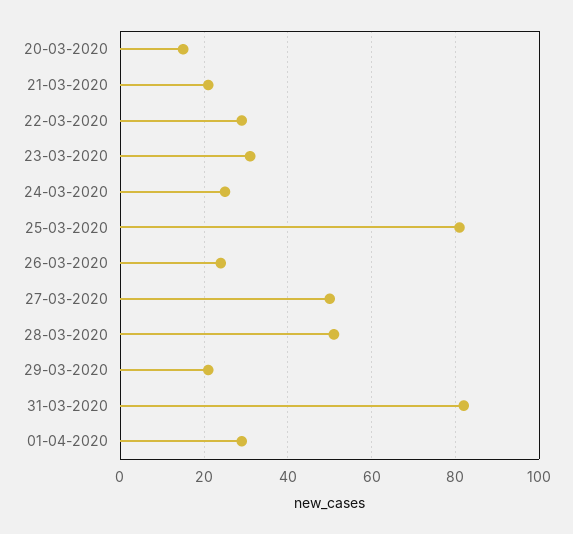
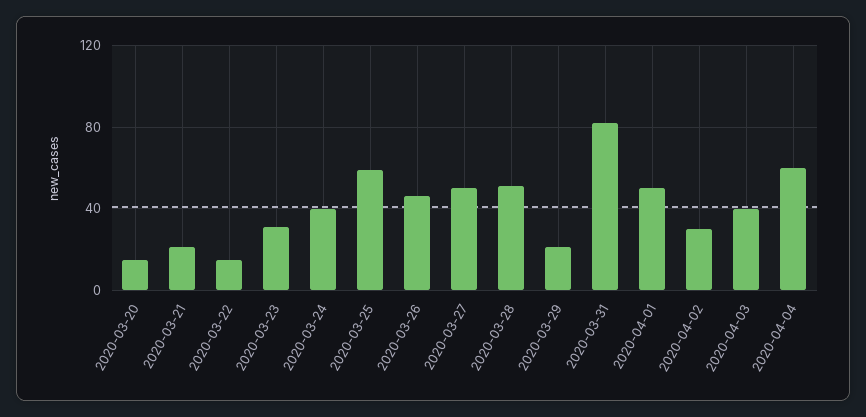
22-03-2020: 30 -> 15
24-03-2020: 25 -> 40
25-03-2020: 80 -> 60
26-03-2020: 25 -> 45
01-04-2020: 30 -> 50
2020-04-02: none -> 30
2020-04-03: none -> 40
2020-04-04: none -> 60

